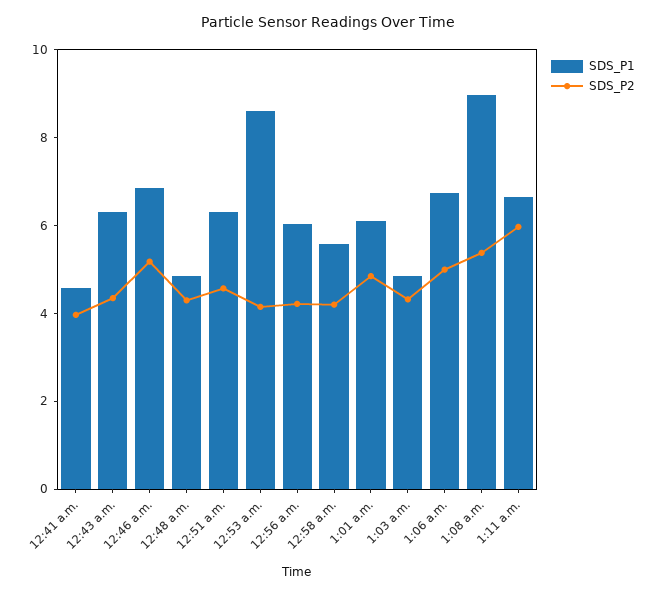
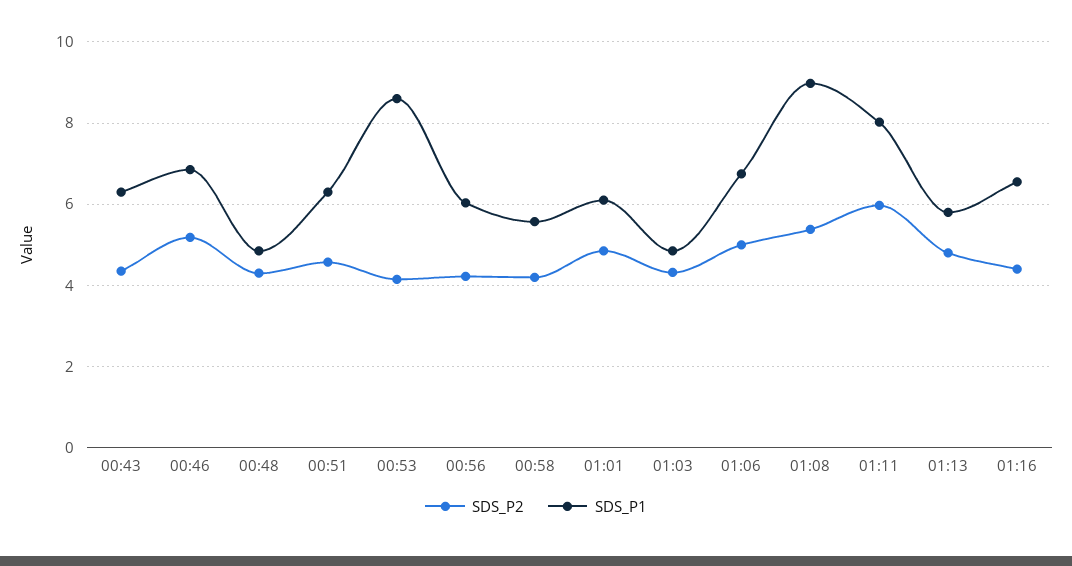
SDS_P1, 12:41 a.m.: 4.5 -> none
SDS_P2, 12:41 a.m.: 4 -> none
SDS_P1, 1:11 a.m.: 6.5 -> 8
SDS_P2, 01:13: none -> 4.8
SDS_P1, 01:13: none -> 5.8
SDS_P2, 01:16: none -> 4.4
SDS_P1, 01:16: none -> 6.6

